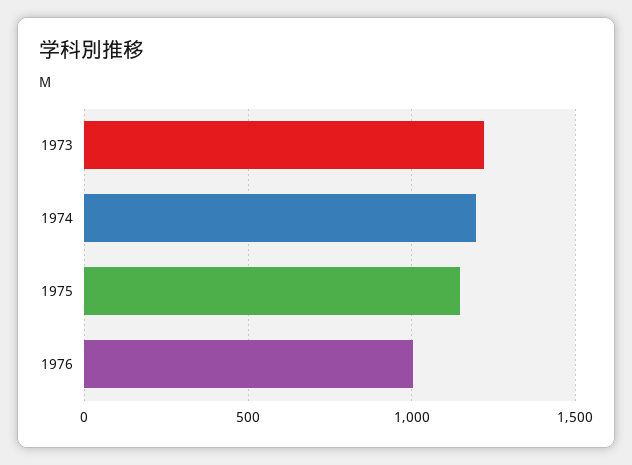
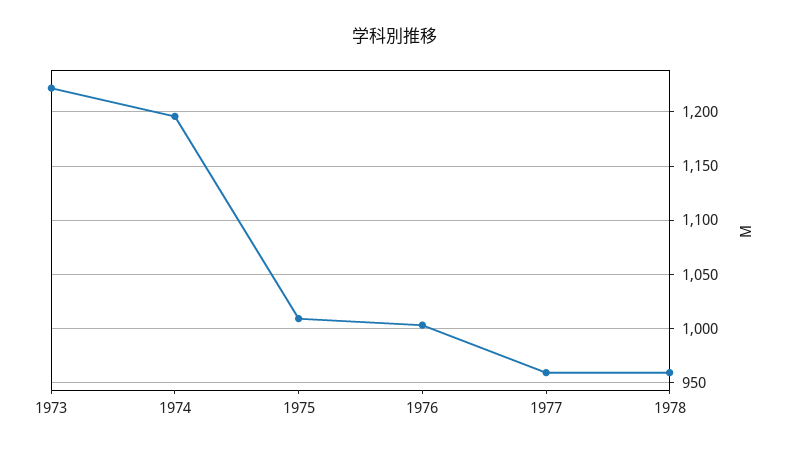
1975: 1150 -> 1010
1977: none -> 960
1978: none -> 960

